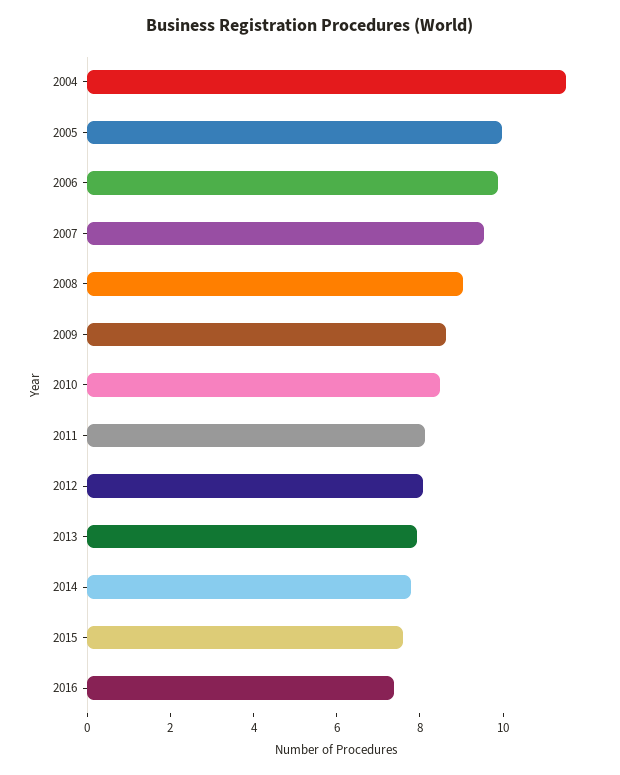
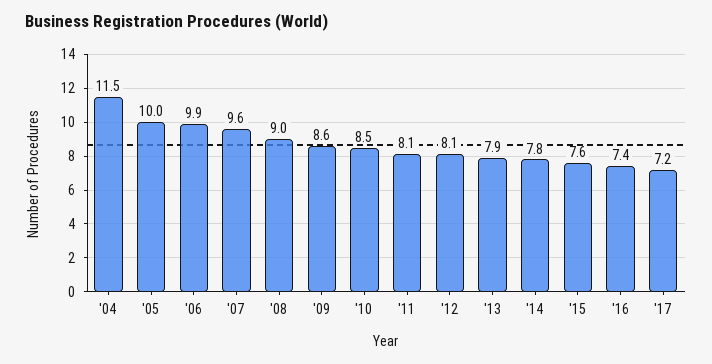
'17: none -> 7.2

